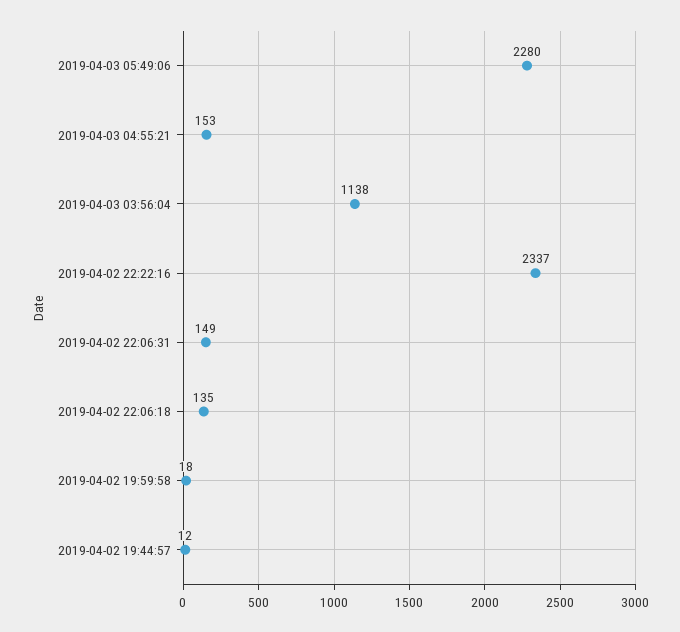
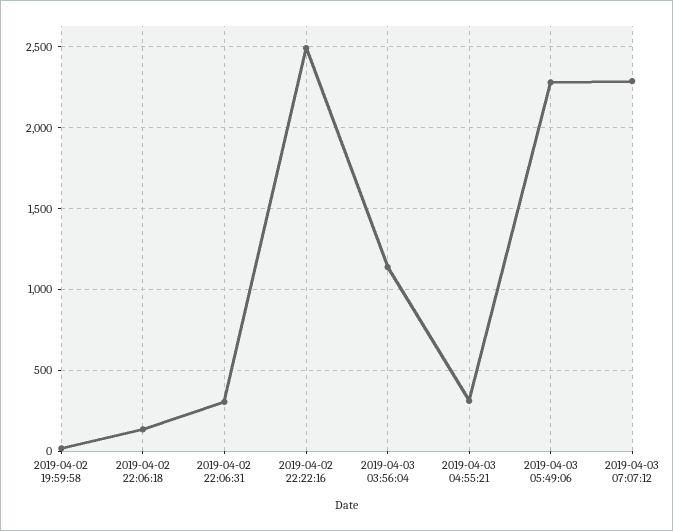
2019-04-03 04:55:21: 153 -> 300
2019-04-02 22:22:16: 2337 -> 2500
2019-04-02 22:06:31: 149 -> 300
2019-04-02 19:44:57: 12 -> none
2019-04-03 07:07:12: none -> 2300

